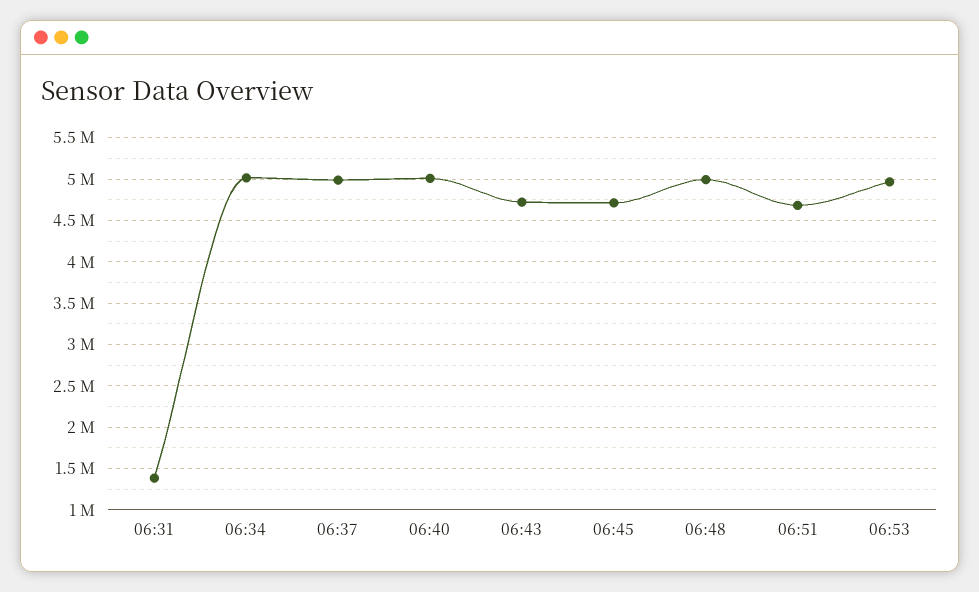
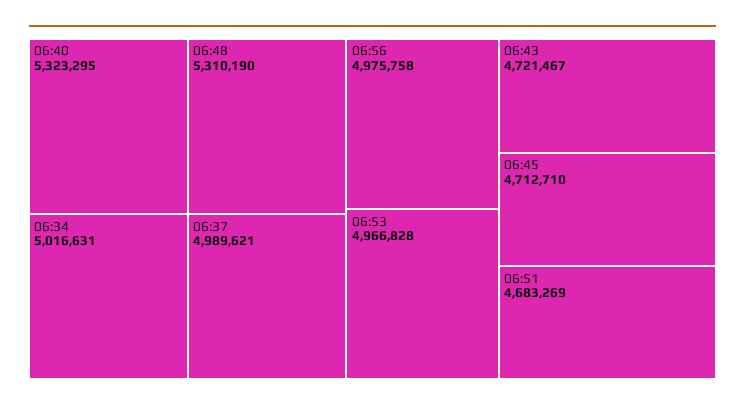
06:31: 1400000 -> none
06:40: 5000000 -> 5323295
06:48: 5000000 -> 5310190
06:56: none -> 4975758

